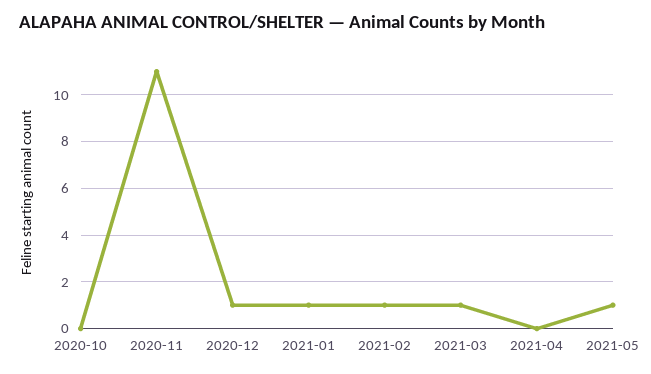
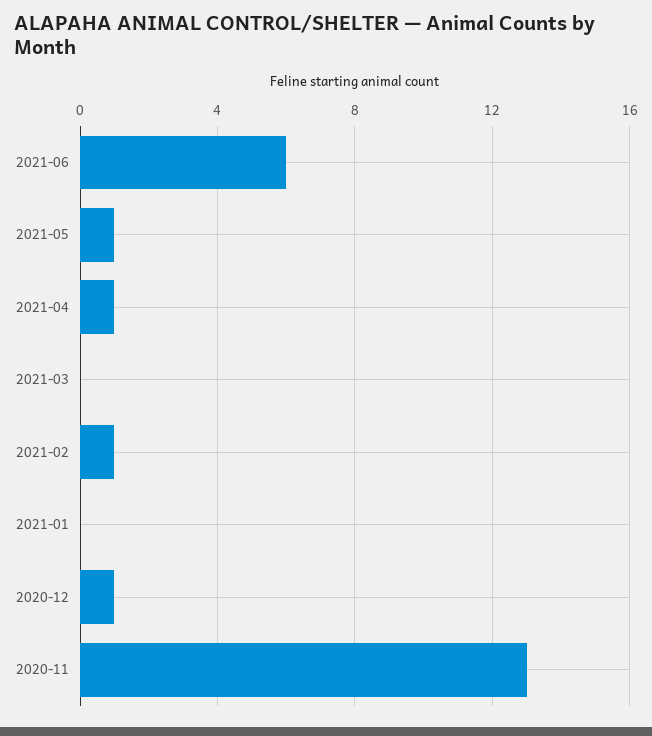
2020-10: 0 -> none
2020-11: 11 -> 13
2021-01: 1 -> 0
2021-03: 1 -> 0
2021-04: 0 -> 1
2021-06: none -> 6

